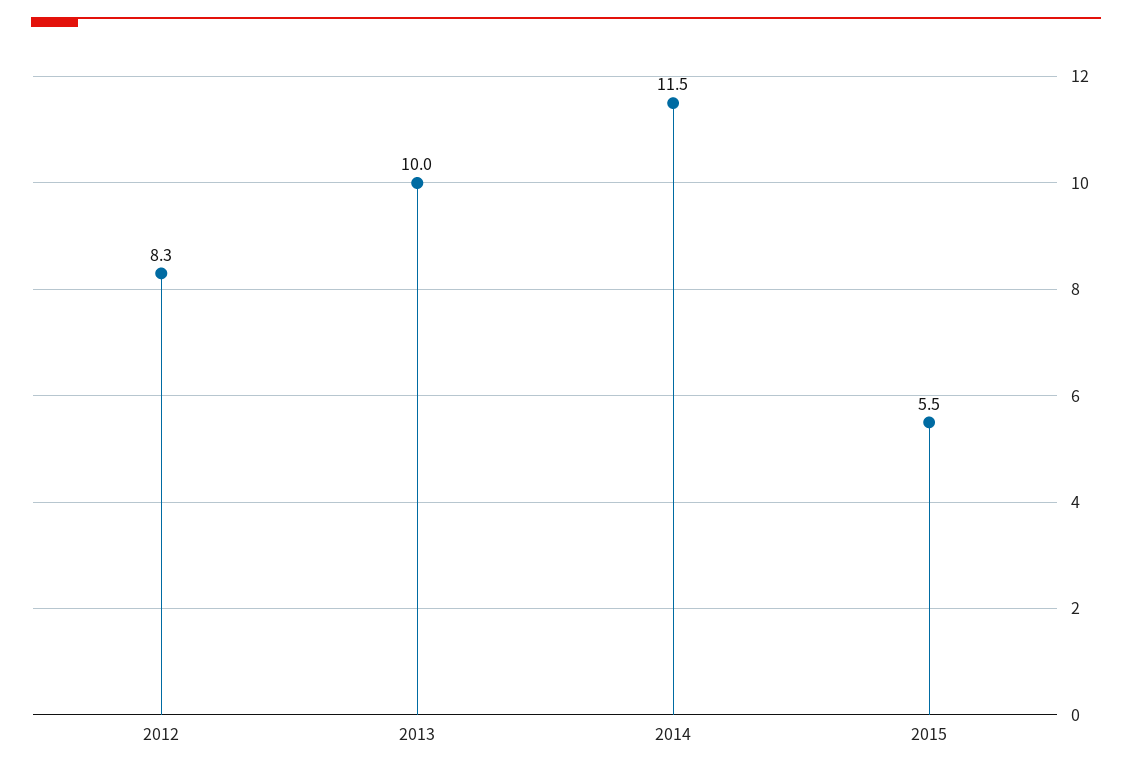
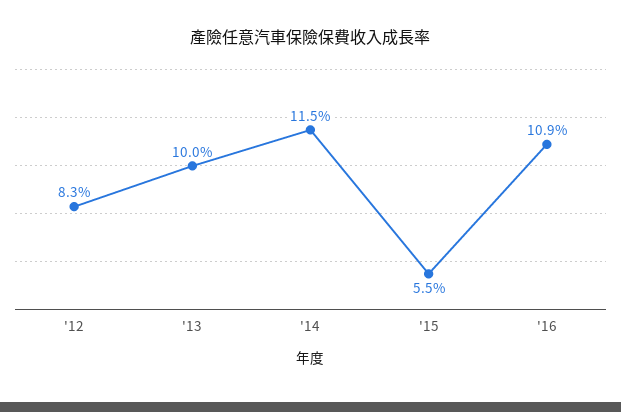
'16: none -> 10.9

